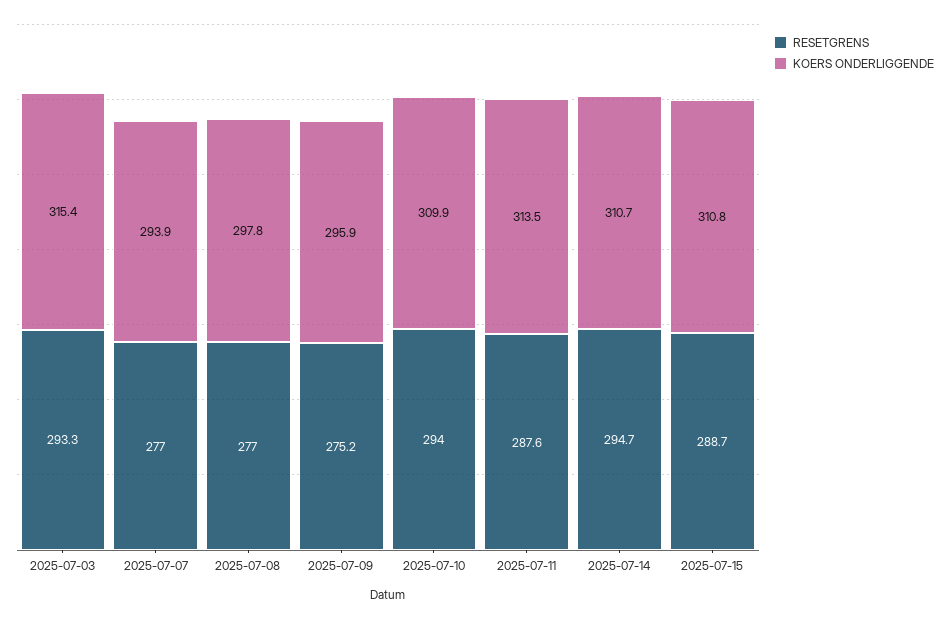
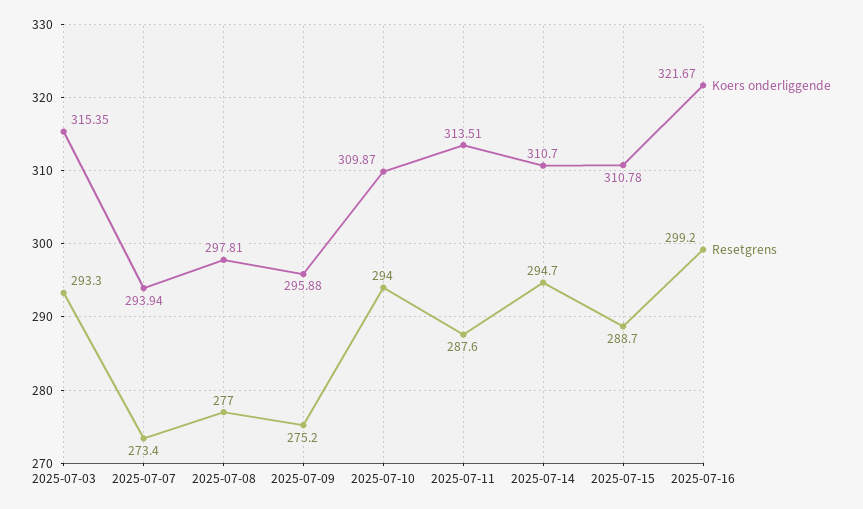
RESETGRENS, 2025-07-07: 277 -> 273.4
KOERS ONDERLIGGENDE, 2025-07-16: none -> 321.67
RESETGRENS, 2025-07-16: none -> 299.2

